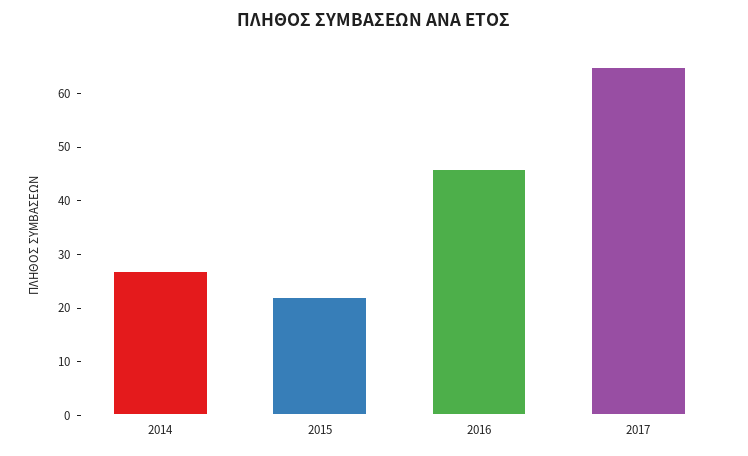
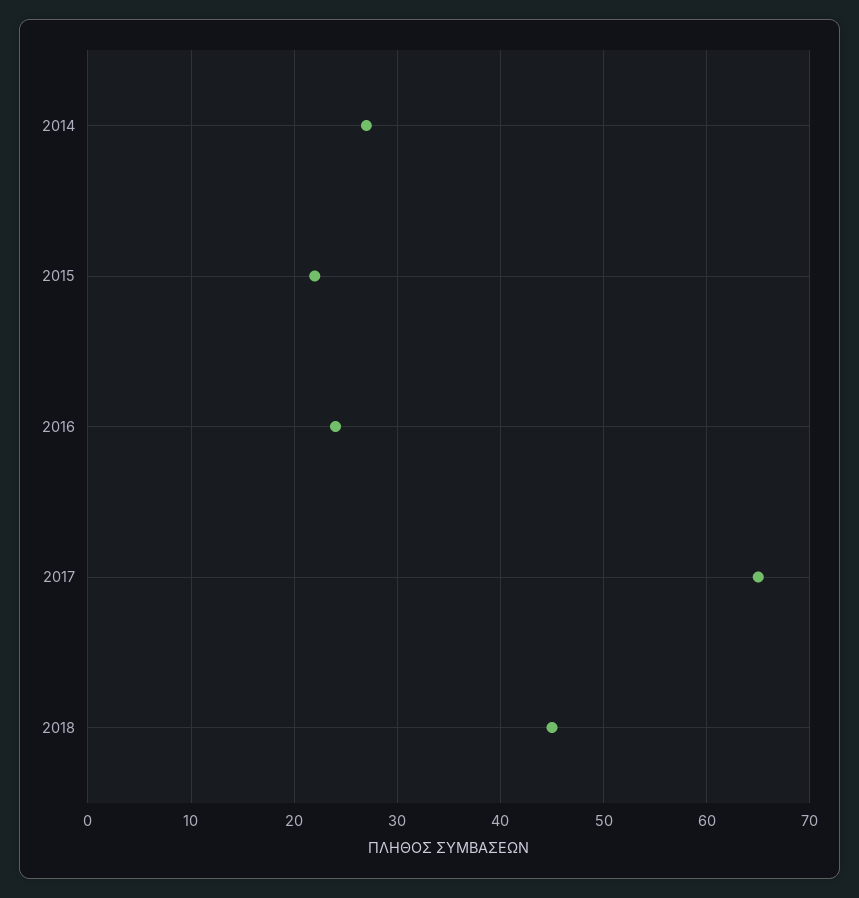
2016: 45 -> 24
2018: none -> 45

